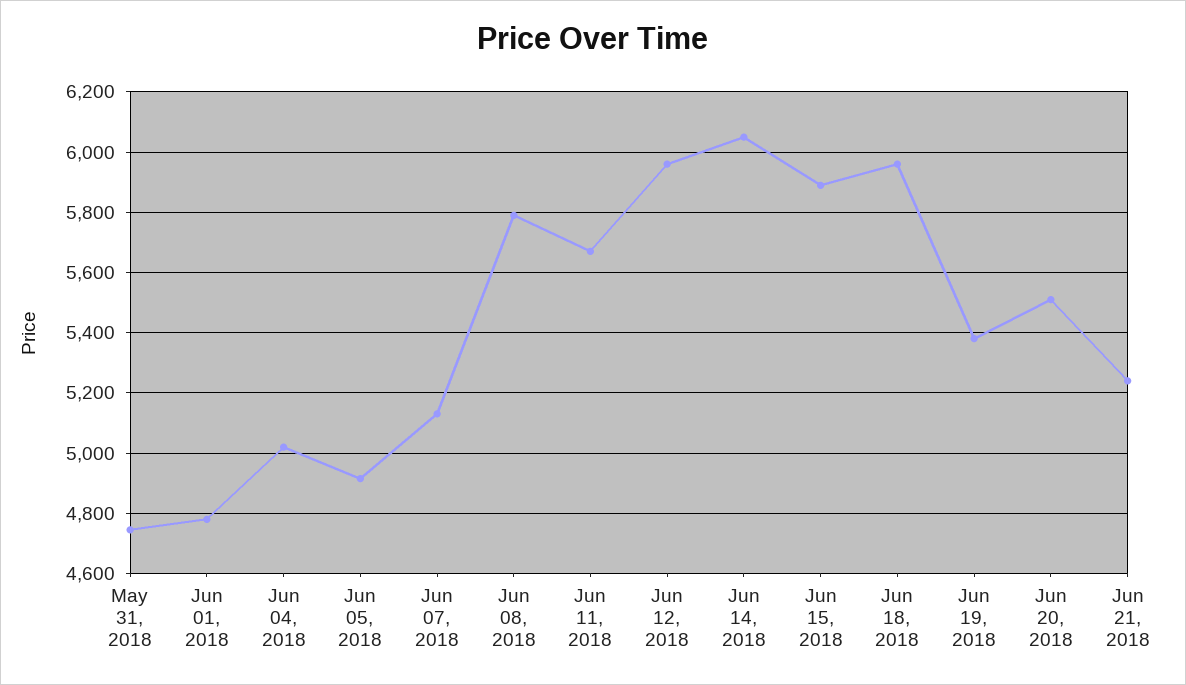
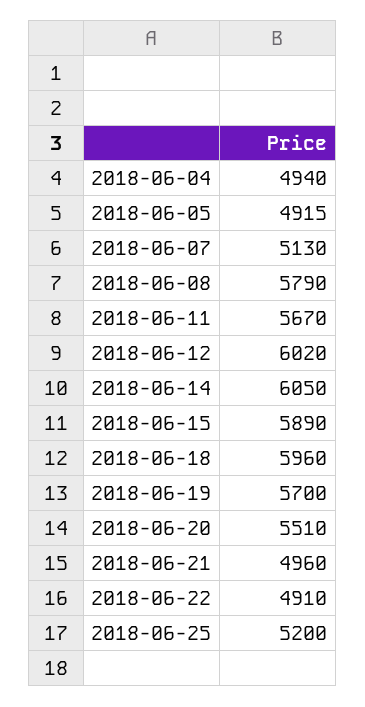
May 31, 2018: 4740 -> none
Jun 01, 2018: 4780 -> none
Jun 04, 2018: 5020 -> 4940
Jun 12, 2018: 5960 -> 6020
Jun 19, 2018: 5380 -> 5700
Jun 21, 2018: 5240 -> 4960
2018-06-22: none -> 4910
2018-06-25: none -> 5200

